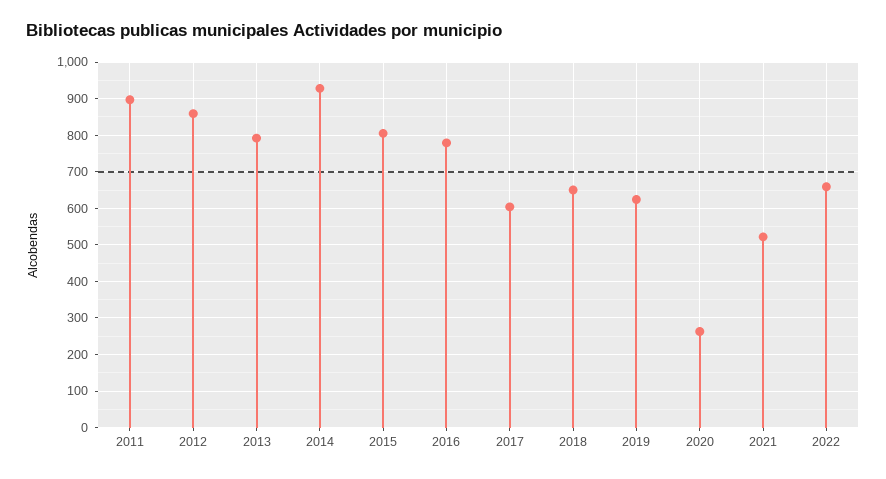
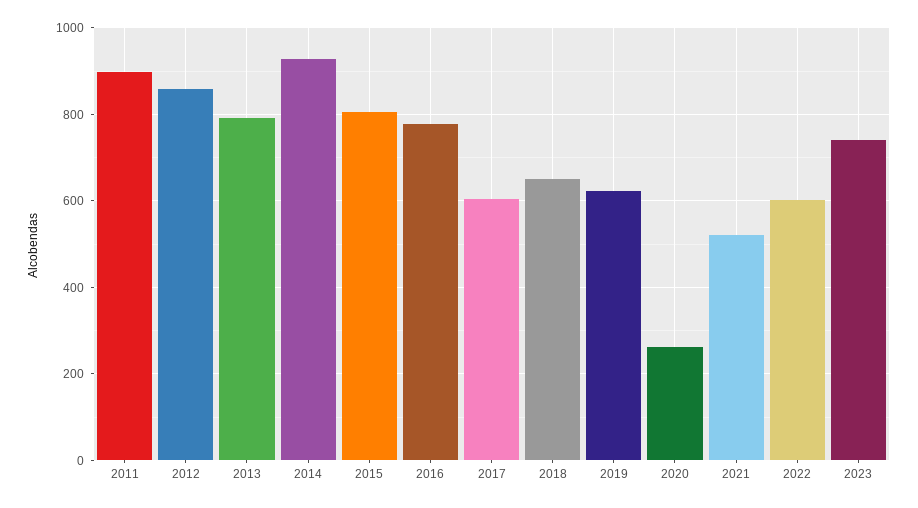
2022: 660 -> 600
2023: none -> 740

